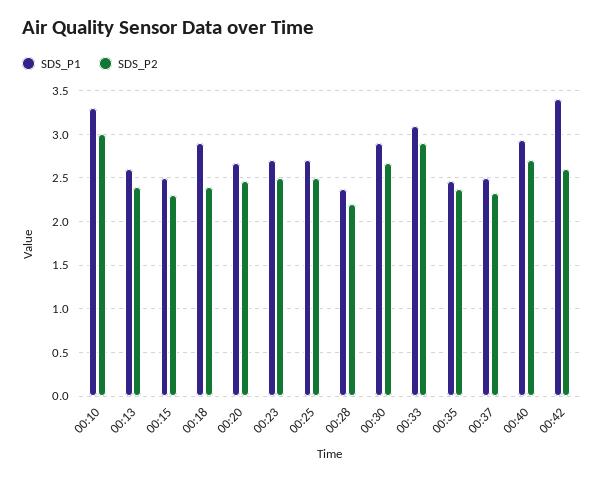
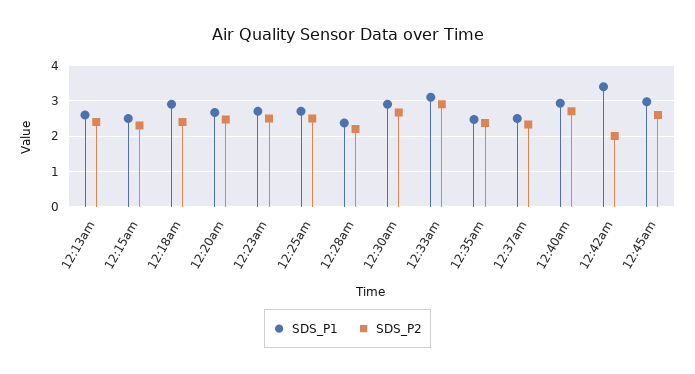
SDS_P1, 00:10: 3.3 -> none
SDS_P2, 00:10: 3 -> none
SDS_P2, 00:42: 2.6 -> 2
SDS_P1, 12:45am: none -> 3
SDS_P2, 12:45am: none -> 2.6

